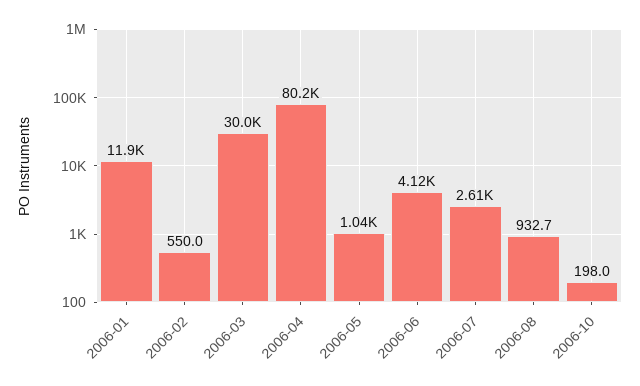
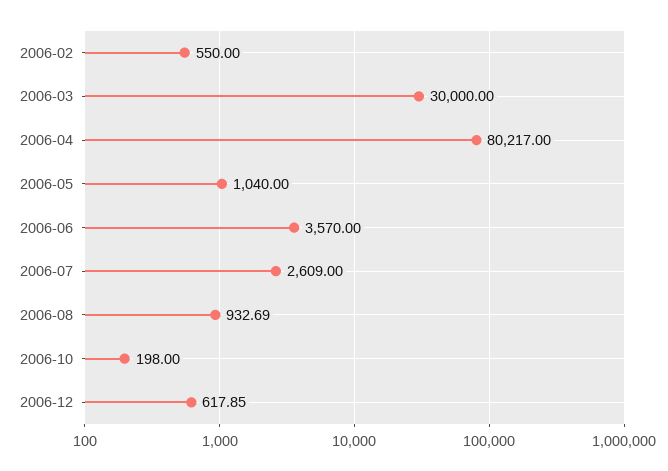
2006-01: 11900 -> none
2006-06: 4120 -> 3570
2006-12: none -> 617.85

